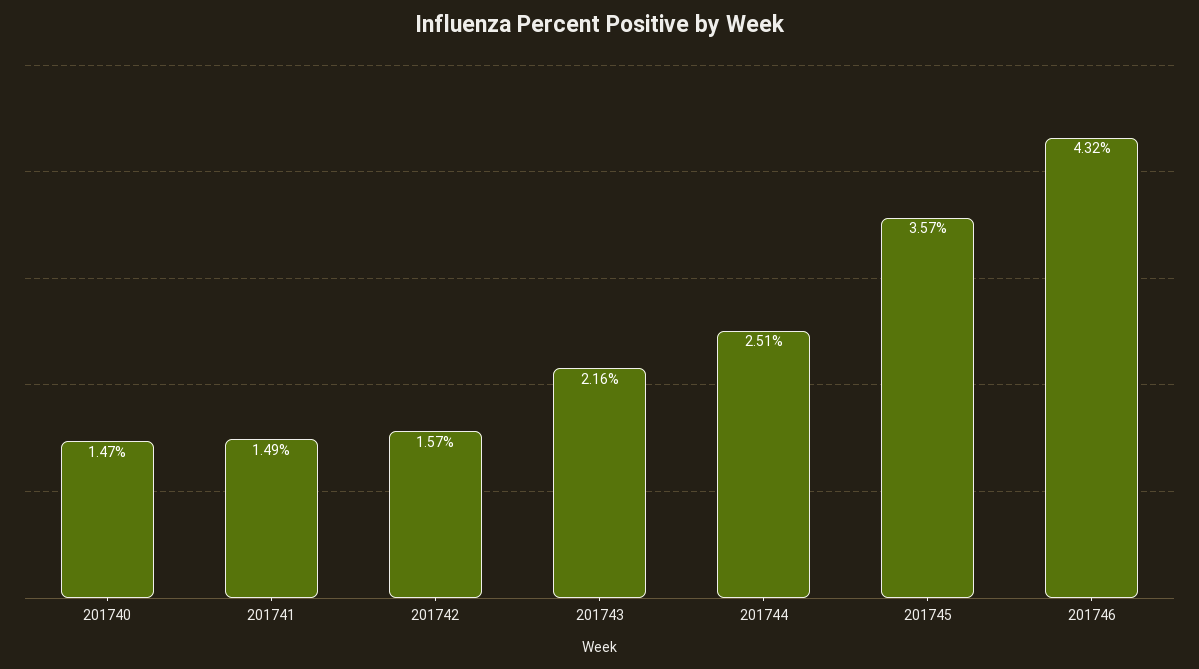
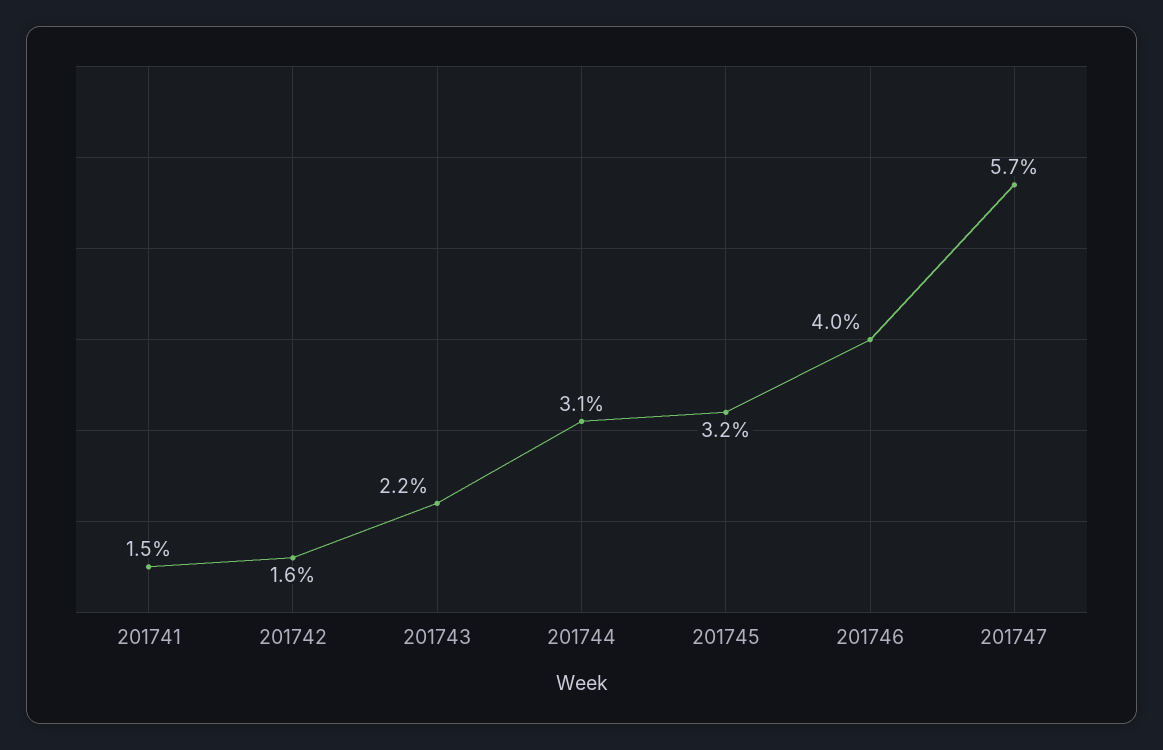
201740: 1.47 -> none
201744: 2.51 -> 3.1
201745: 3.57 -> 3.2
201746: 4.32 -> 4
201747: none -> 5.7

